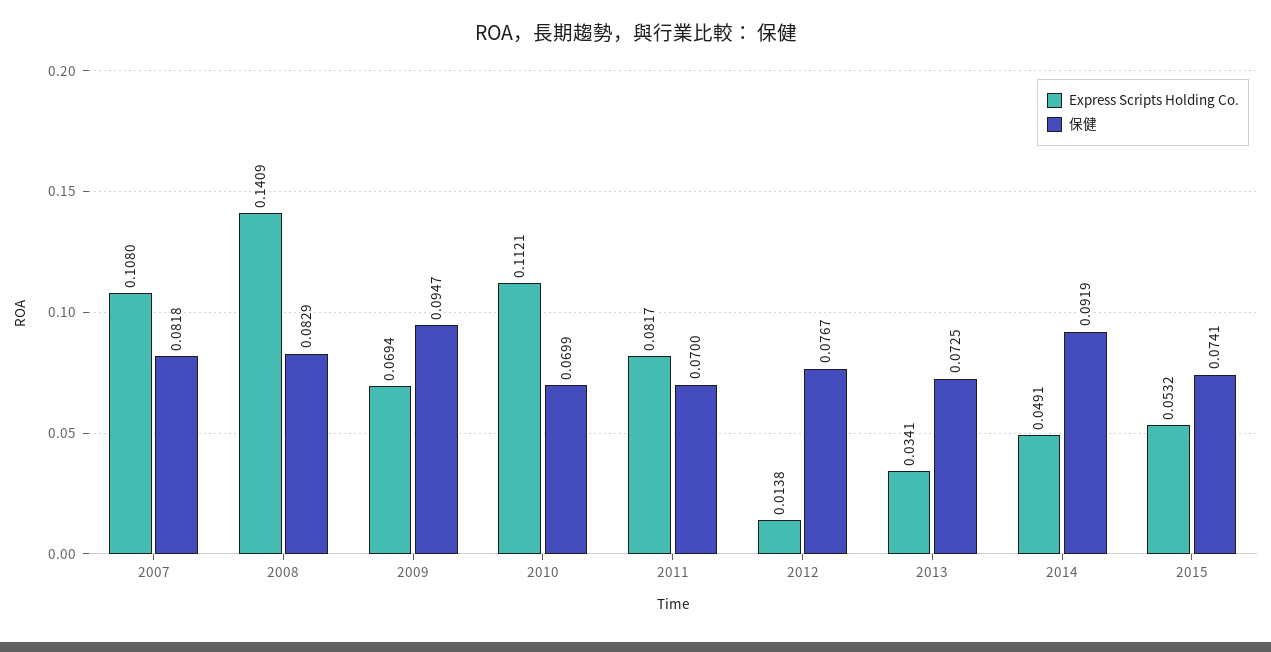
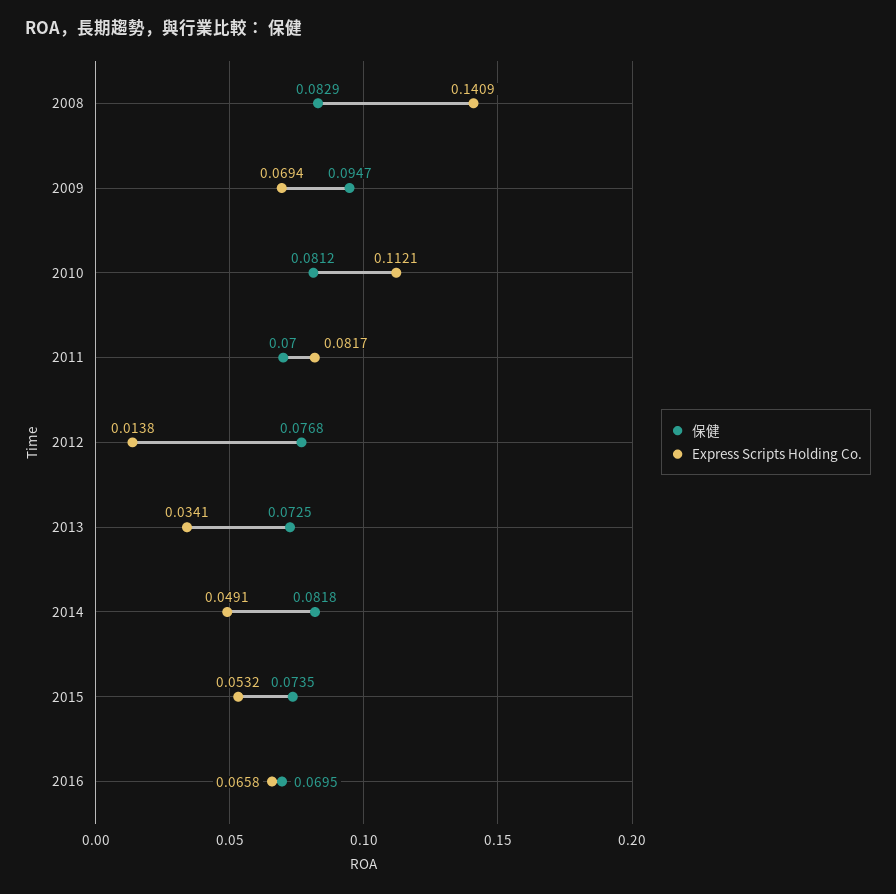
Express Scripts Holding Co., 2007: 0.108 -> none
保健, 2007: 0.0818 -> none
保健, 2010: 0.0699 -> 0.0812
保健, 2012: 0.0767 -> 0.0768
保健, 2014: 0.0919 -> 0.0818
保健, 2015: 0.0741 -> 0.0735
保健, 2016: none -> 0.0695
Express Scripts Holding Co., 2016: none -> 0.0658

